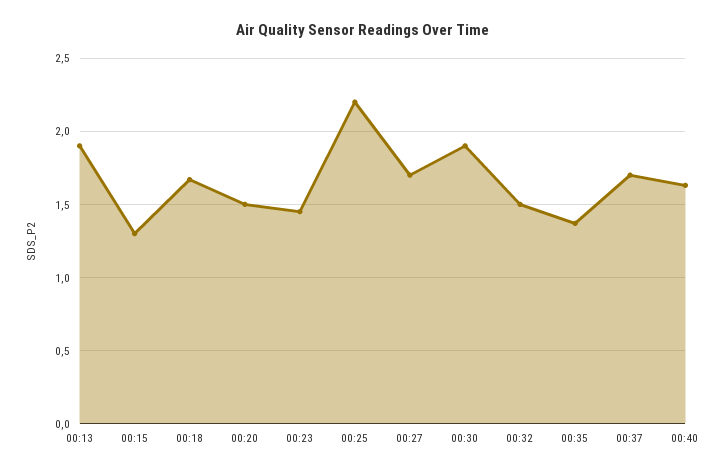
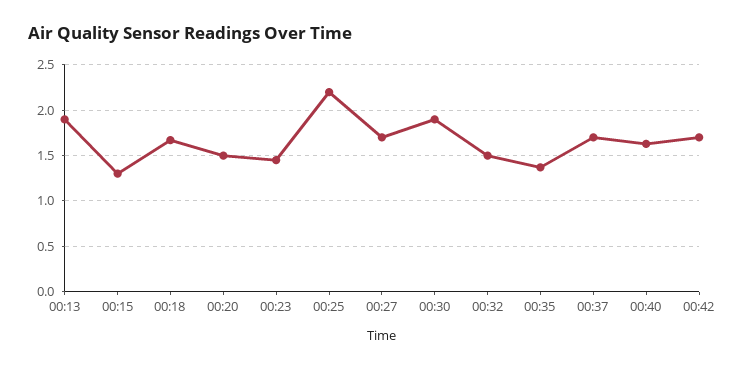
00:42: none -> 1.7

